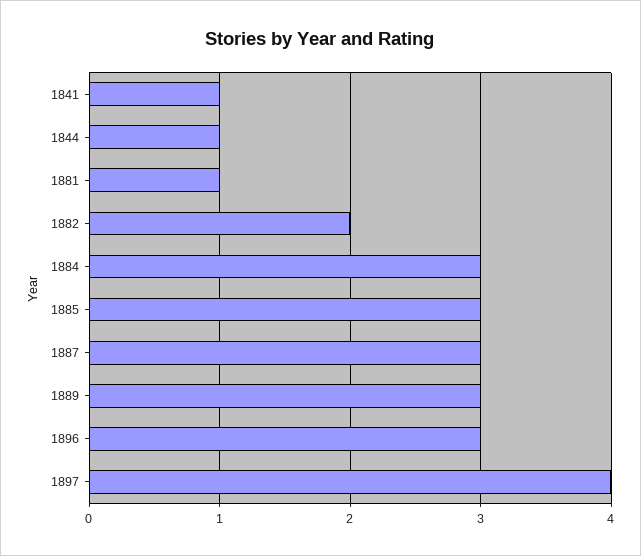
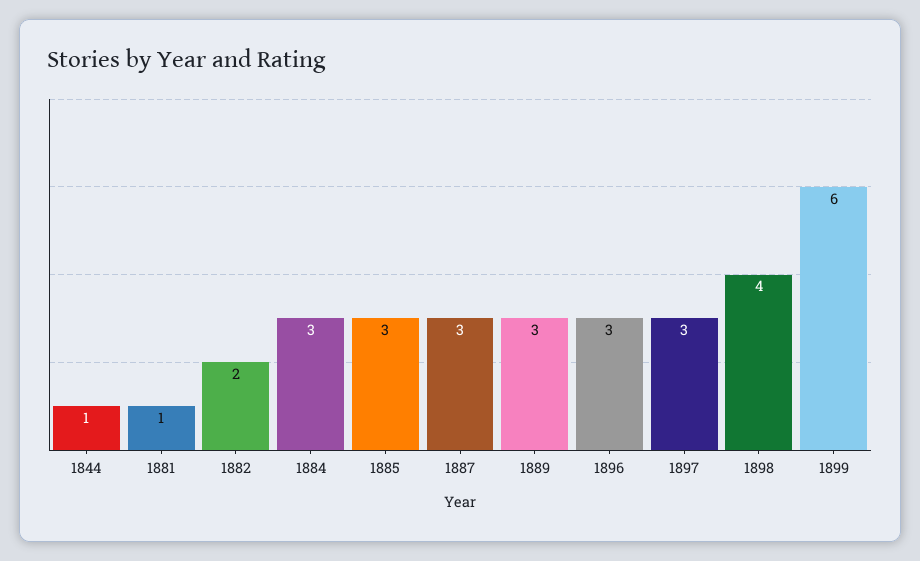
1841: 1 -> none
1897: 4 -> 3
1898: none -> 4
1899: none -> 6

